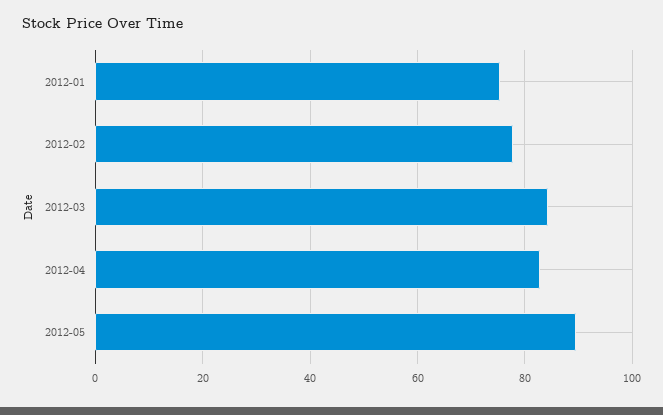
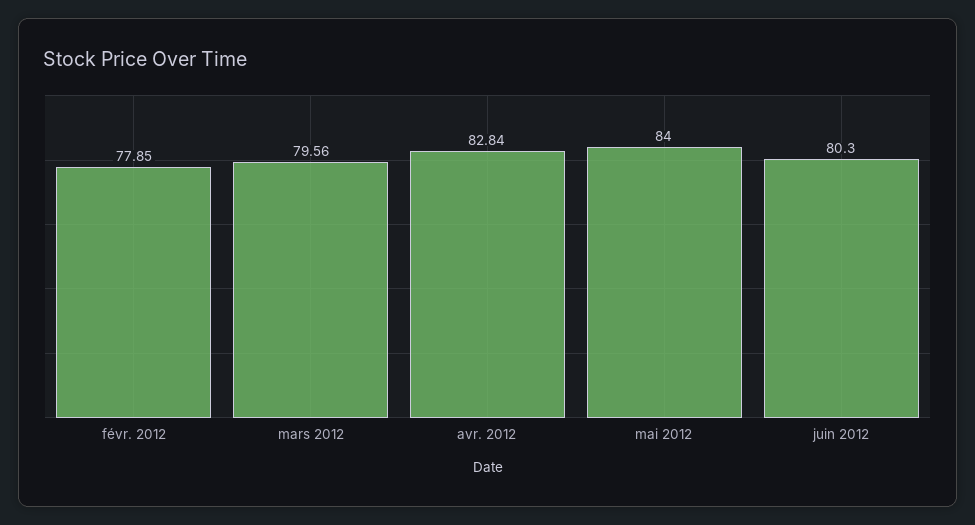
2012-01: 76 -> none
2012-03: 84 -> 79.56
2012-05: 90 -> 84
juin 2012: none -> 80.3

